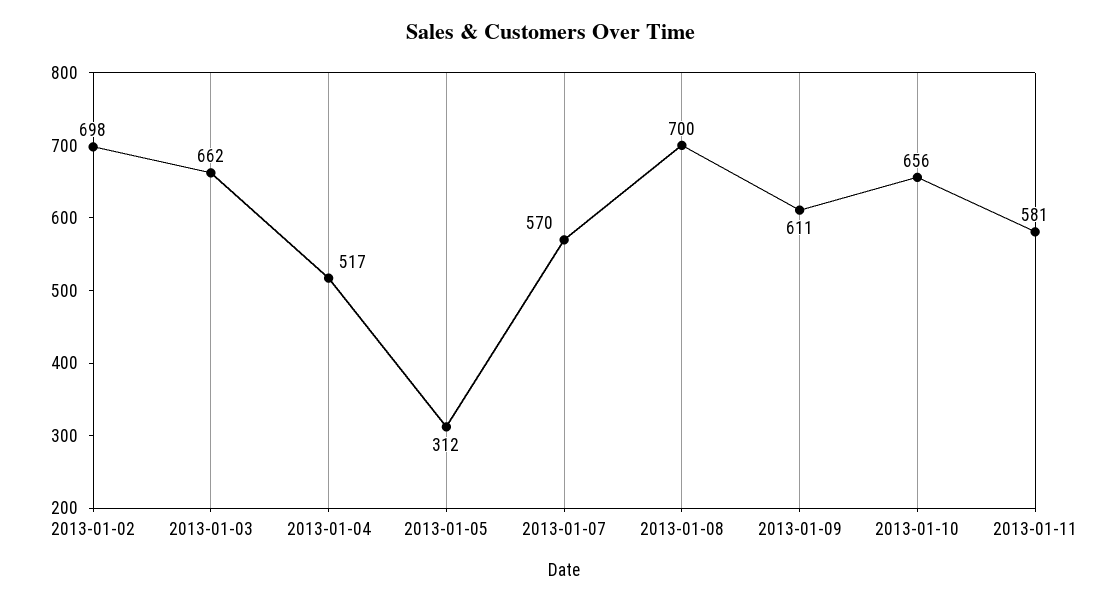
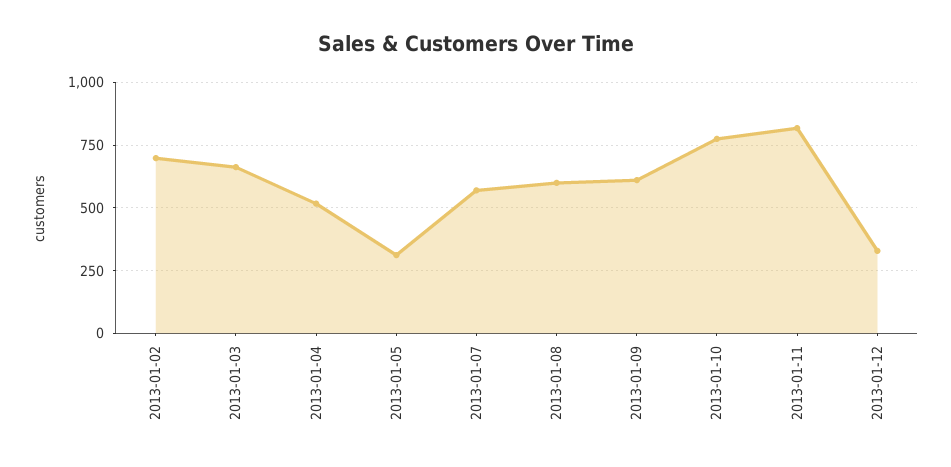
2013-01-08: 700 -> 600
2013-01-10: 656 -> 775
2013-01-11: 581 -> 825
2013-01-12: none -> 325

